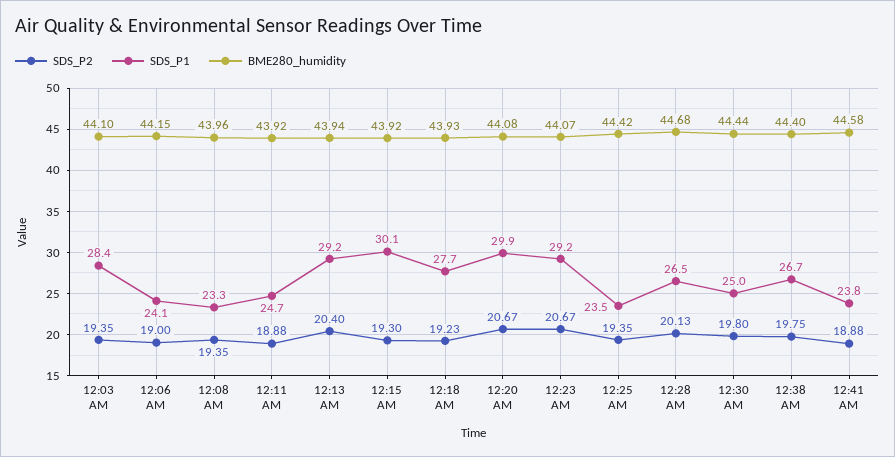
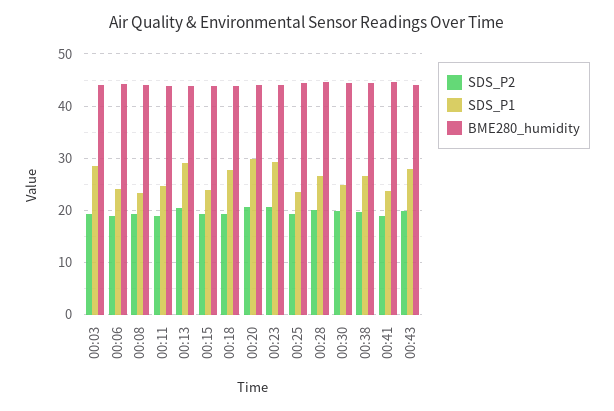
SDS_P1, 12:15 AM: 30.1 -> 24
SDS_P2, 00:43: none -> 20
SDS_P1, 00:43: none -> 28
BME280_humidity, 00:43: none -> 44

